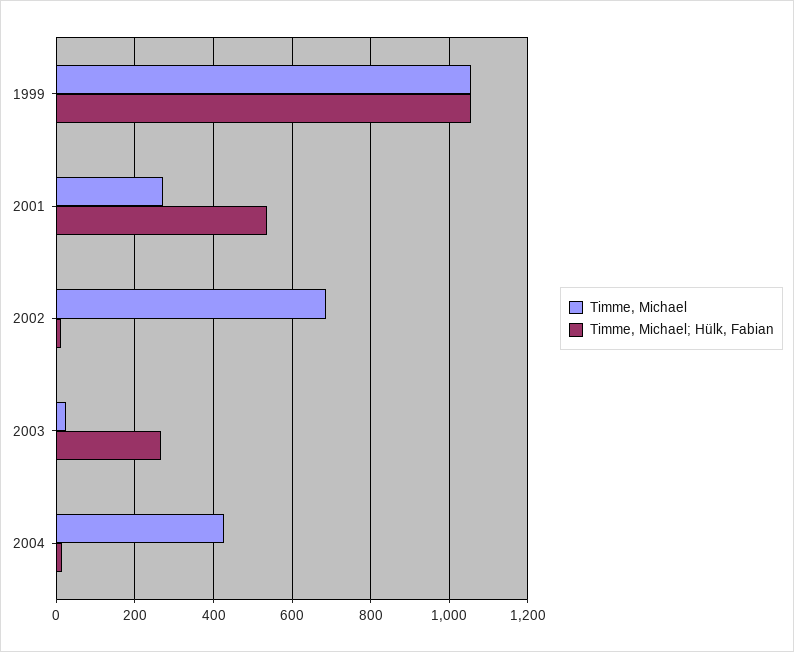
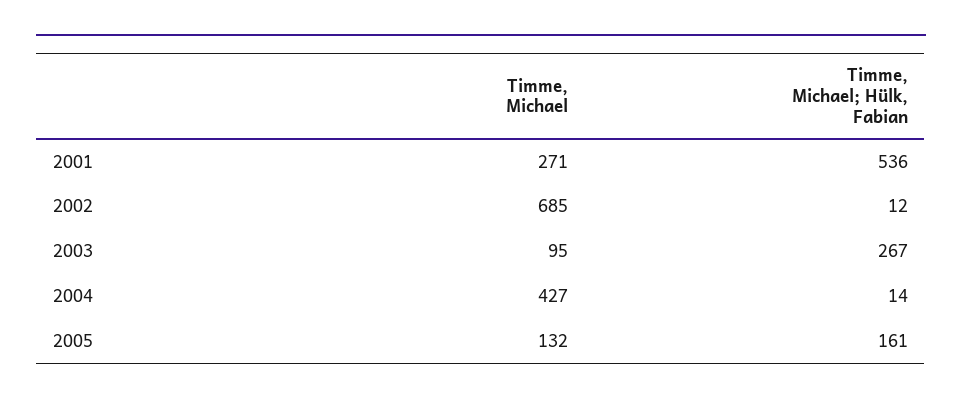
Timme, Michael, 1999: 1060 -> none
Timme, Michael; Hülk, Fabian, 1999: 1060 -> none
Timme, Michael, 2003: 20 -> 95
Timme, Michael, 2005: none -> 132
Timme, Michael; Hülk, Fabian, 2005: none -> 161

